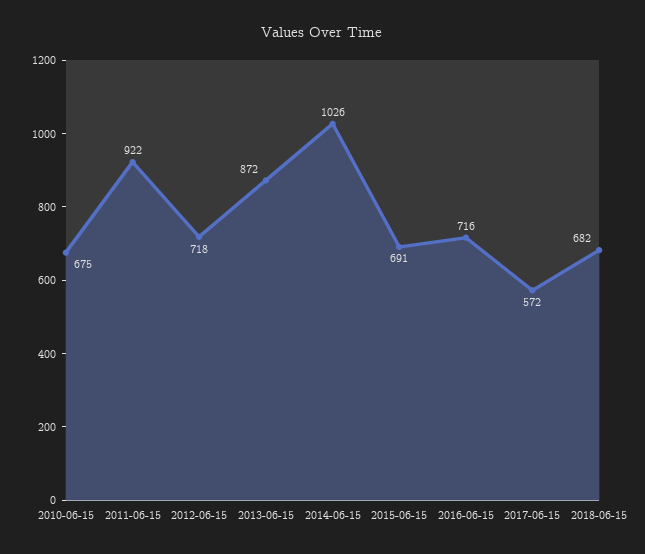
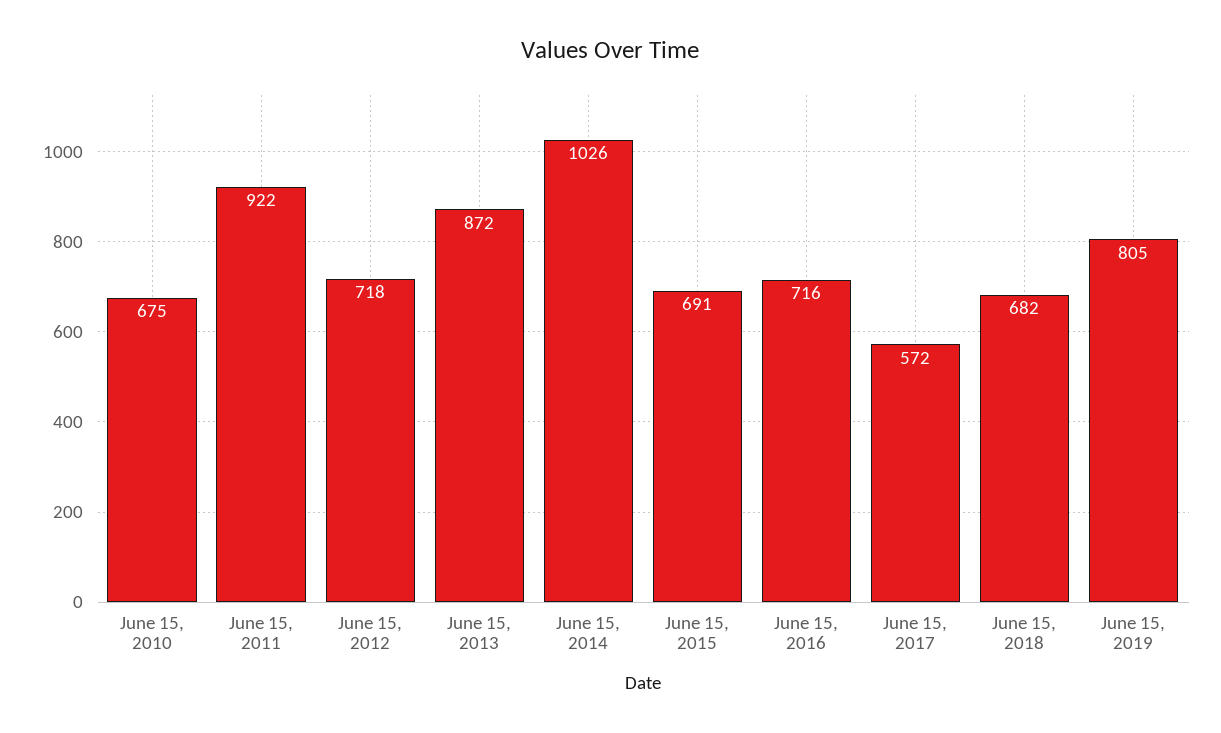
June 15, 2019: none -> 805

